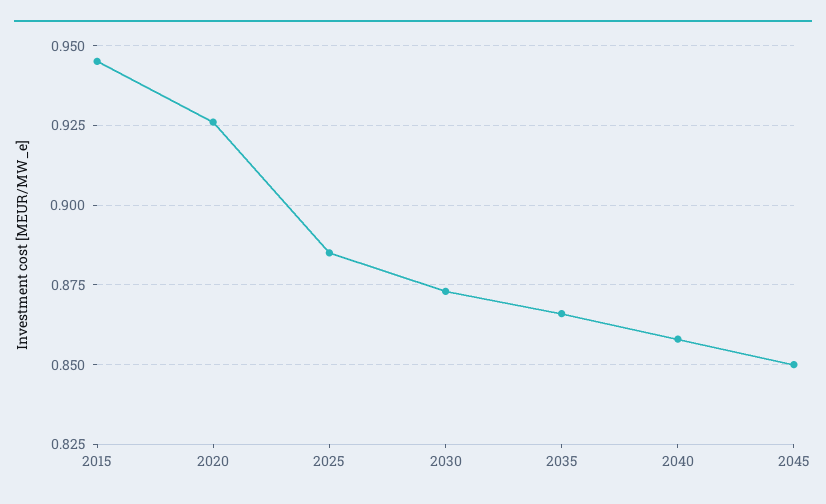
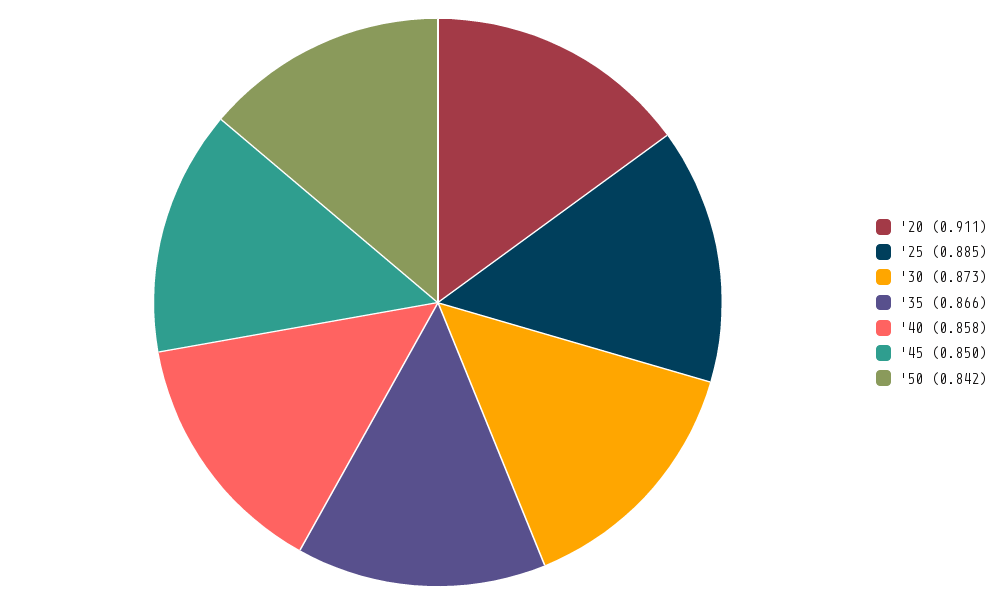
2015: 0.945 -> none
2020: 0.925 -> 0.911
'50: none -> 0.842

